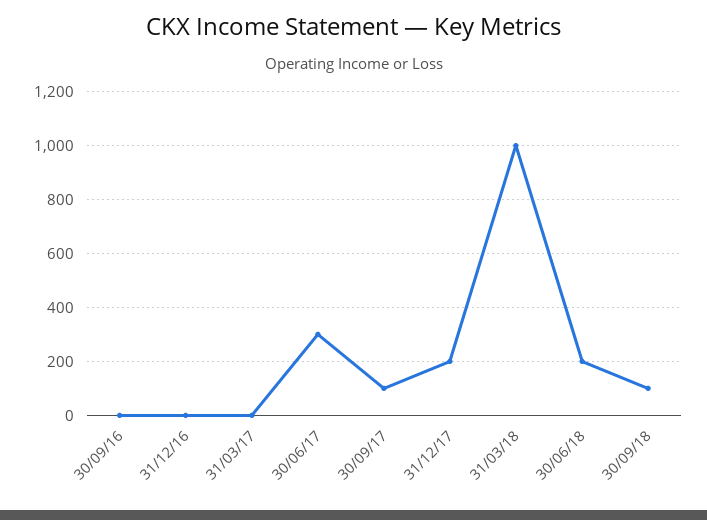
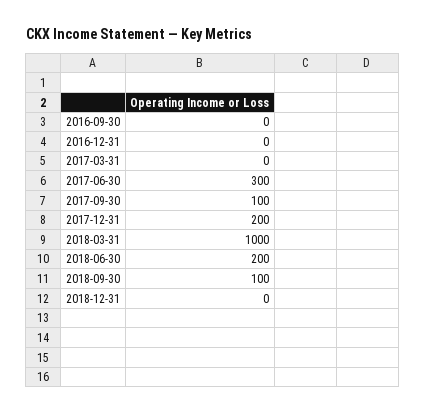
2018-12-31: none -> 0

